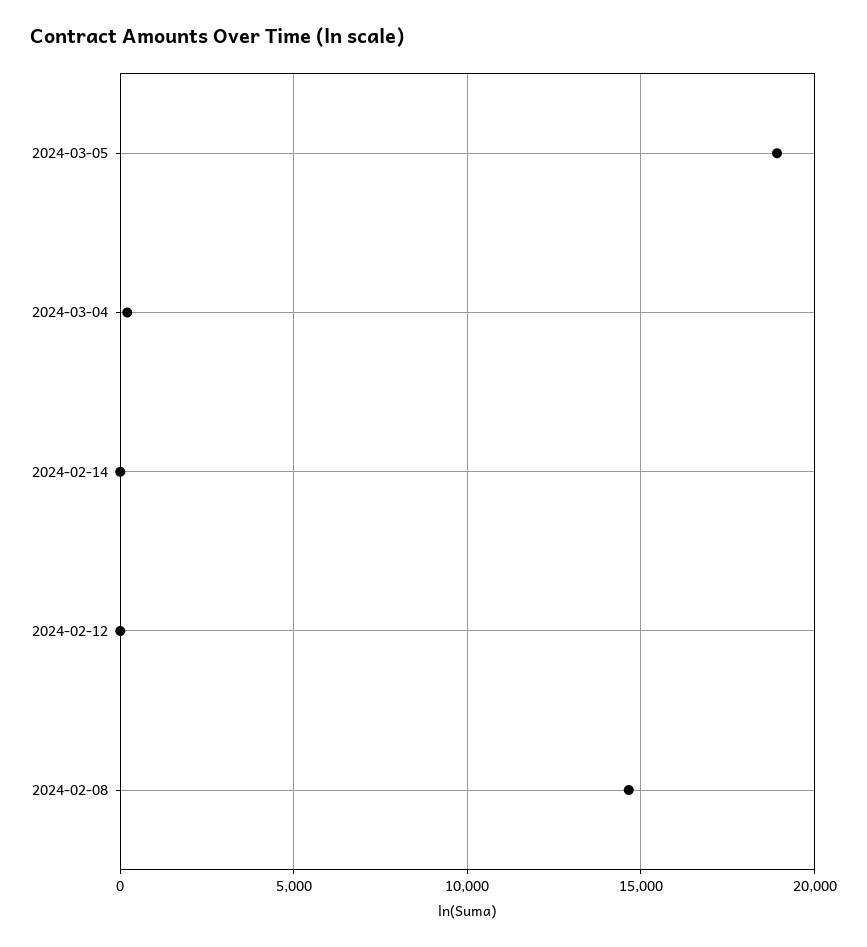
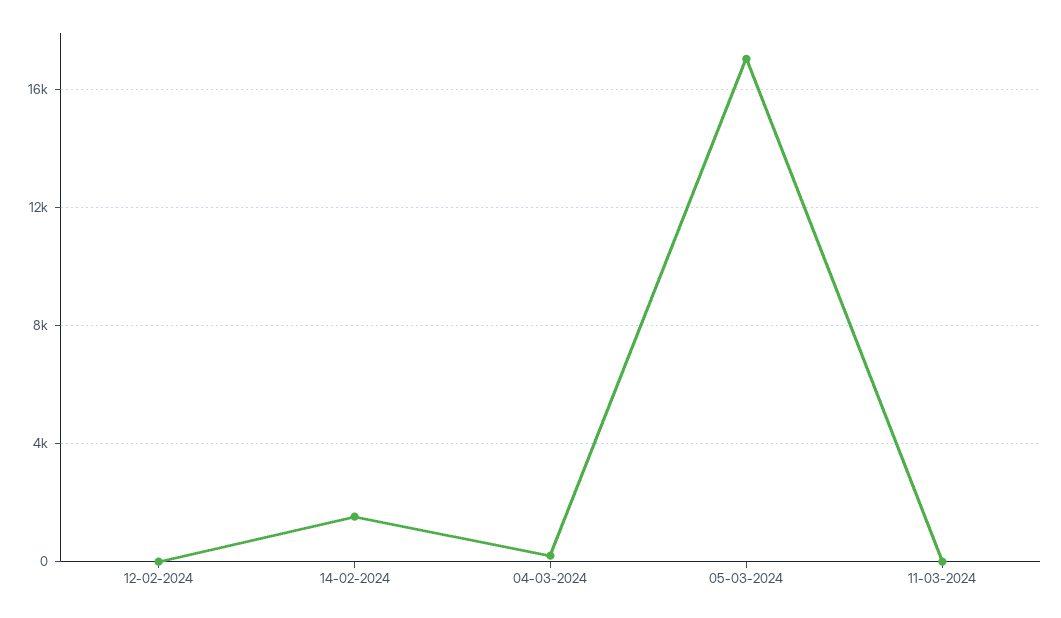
2024-03-05: 19000 -> 17000
2024-02-14: 0 -> 1500
2024-02-08: 14500 -> none
11-03-2024: none -> 0

